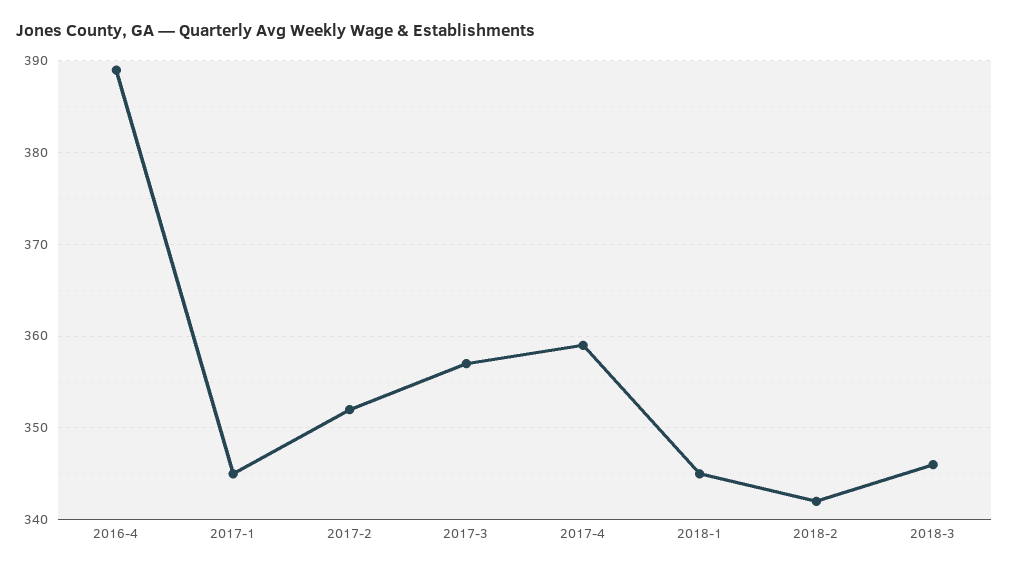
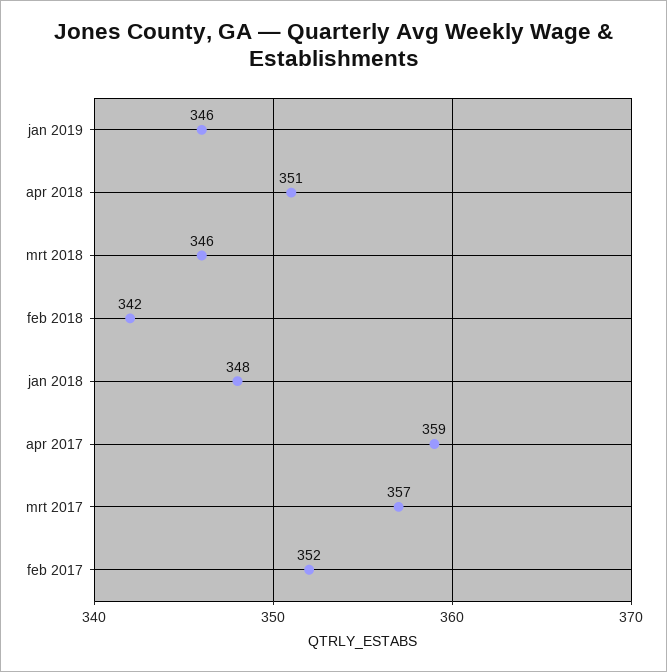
2016-4: 389 -> none
2017-1: 345 -> none
2018-1: 345 -> 348
jan 2019: none -> 346
apr 2018: none -> 351

